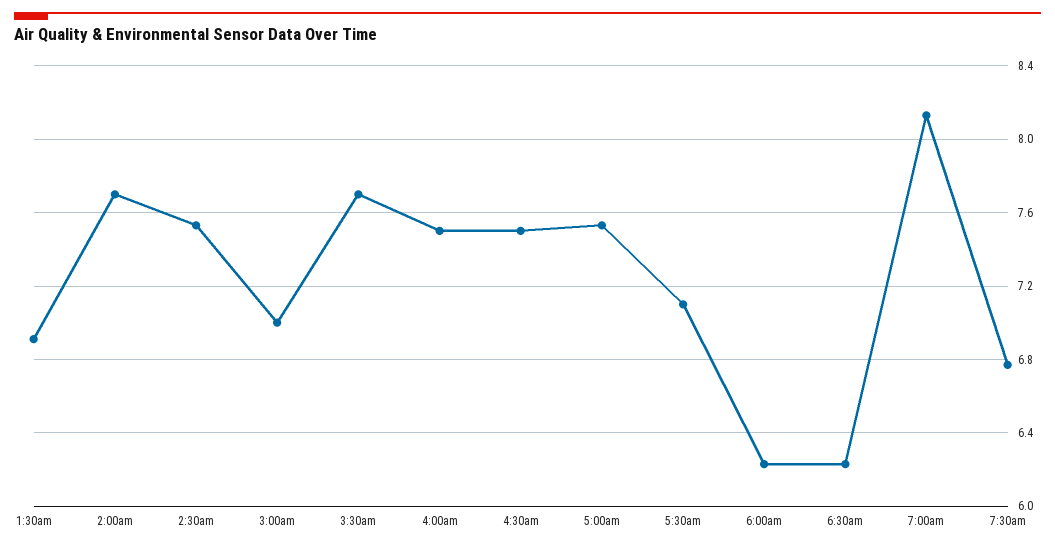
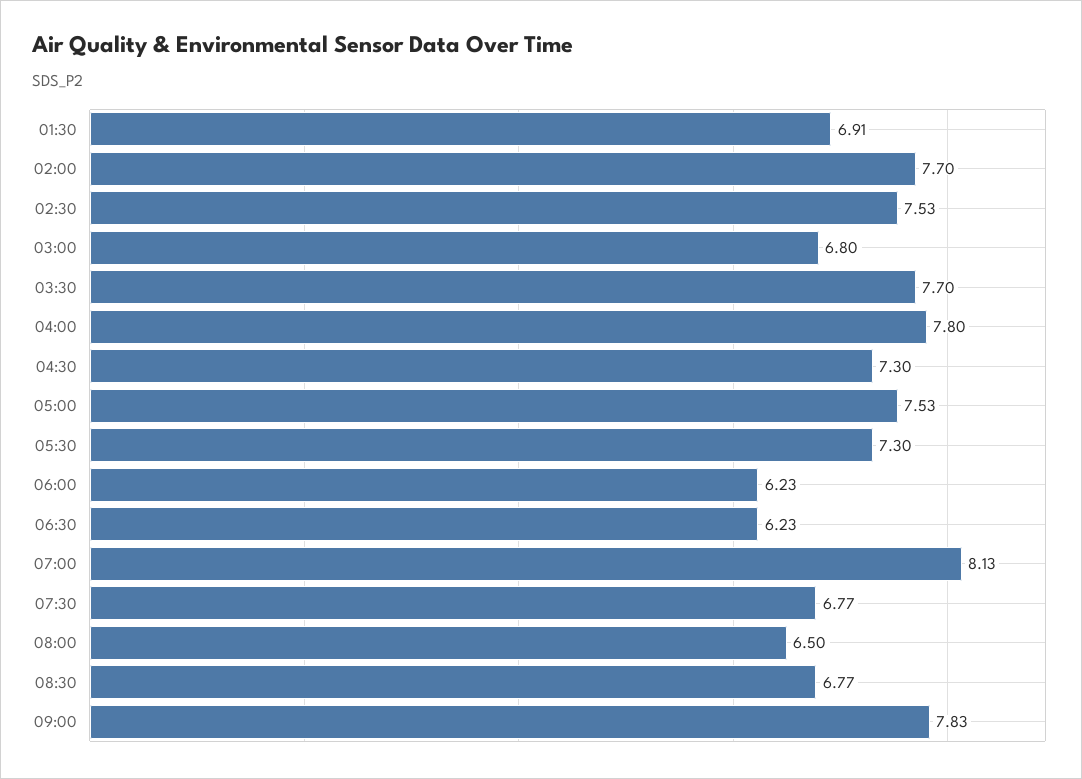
3:00am: 7 -> 6.8
4:00am: 7.5 -> 7.8
4:30am: 7.5 -> 7.3
5:30am: 7.1 -> 7.3
08:00: none -> 6.5
08:30: none -> 6.77
09:00: none -> 7.83

